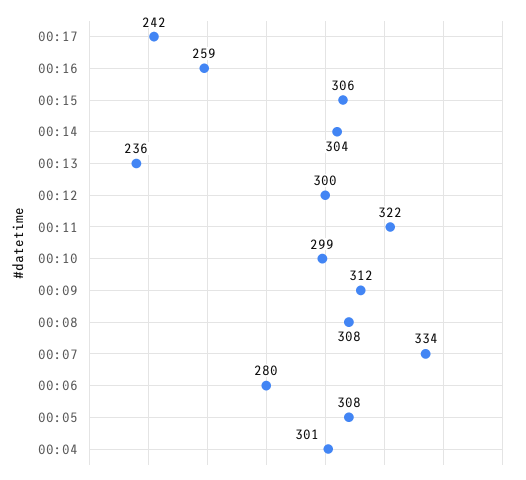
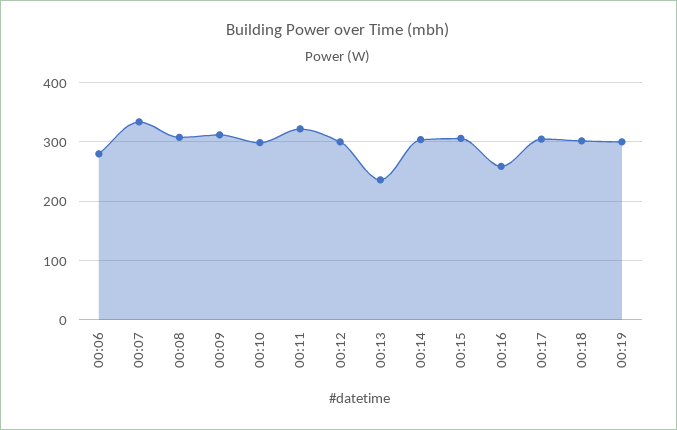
00:17: 242 -> 300
00:05: 308 -> none
00:04: 301 -> none
00:18: none -> 300
00:19: none -> 300

